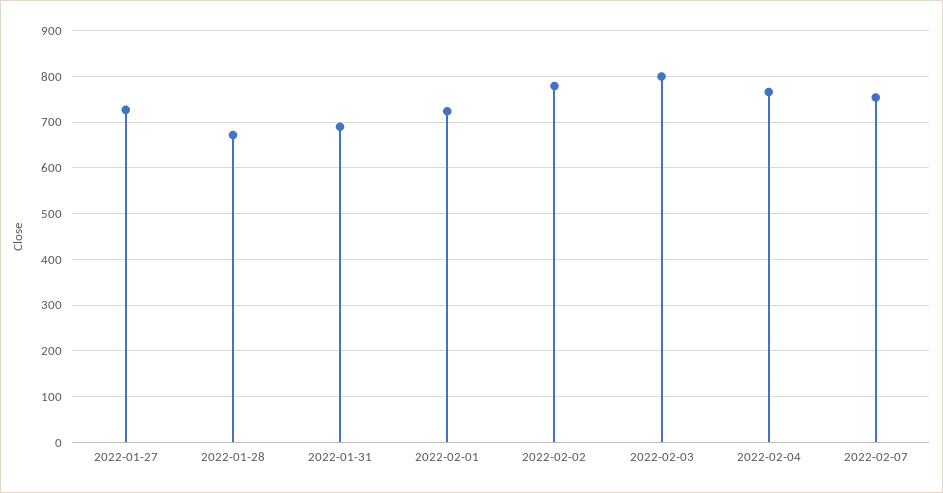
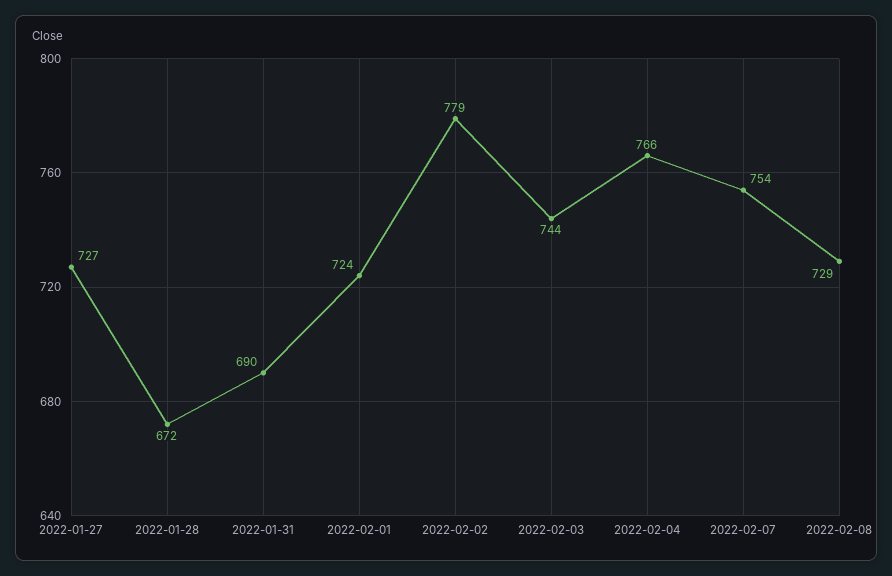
2022-02-03: 800 -> 744
2022-02-08: none -> 729

